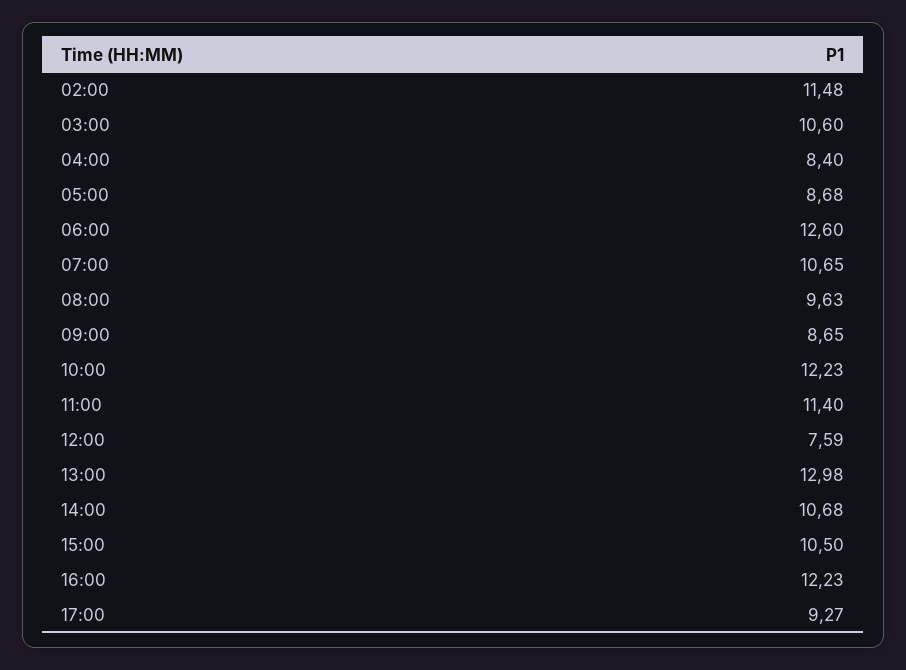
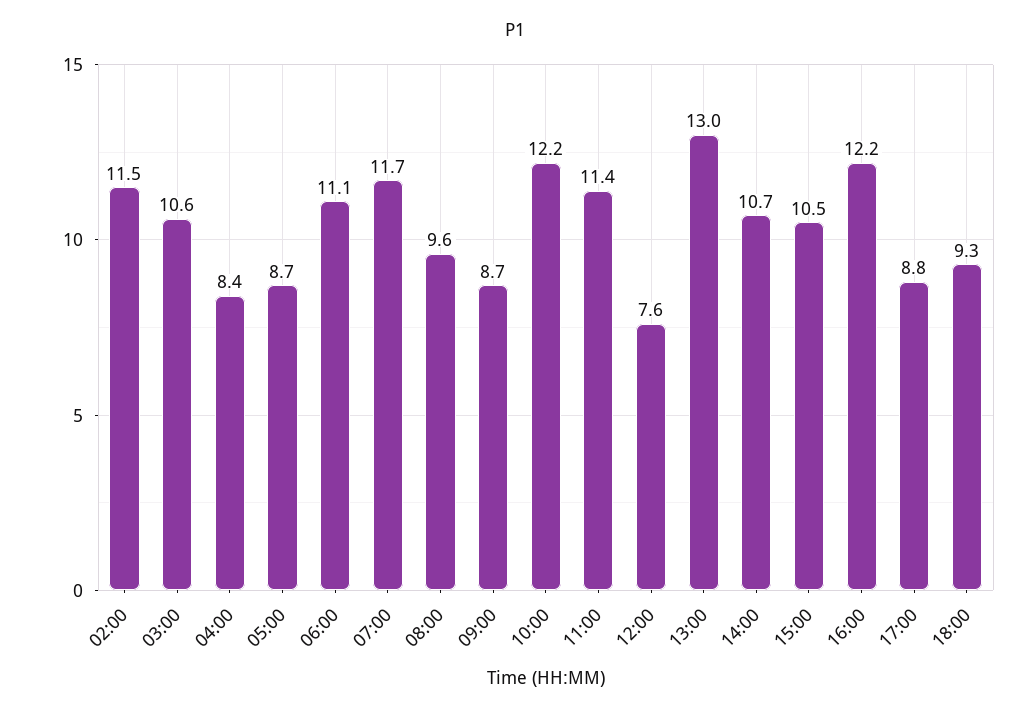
06:00: 12.6 -> 11.1
07:00: 10.65 -> 11.7
17:00: 9.27 -> 8.8
18:00: none -> 9.3

